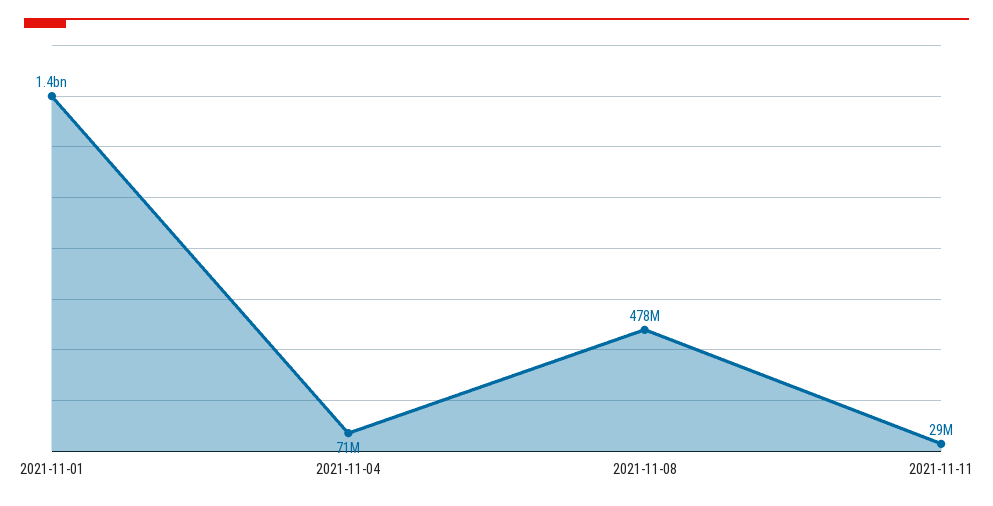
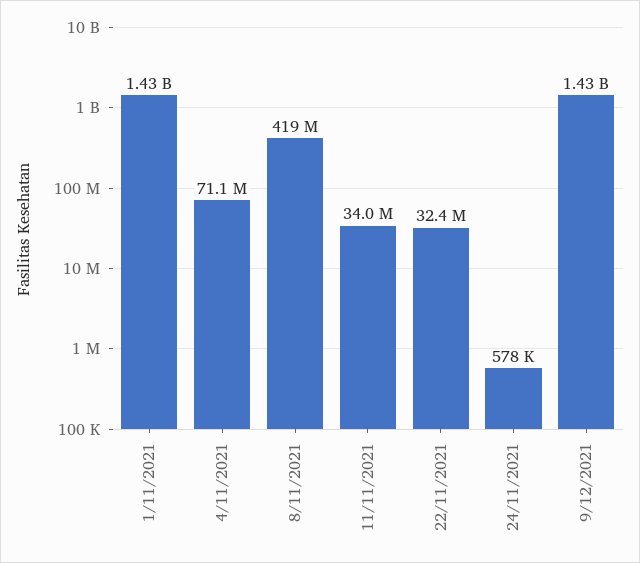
2021-11-08: 478000000 -> 419000000
2021-11-11: 29000000 -> 34000000
22/11/2021: none -> 32400000
24/11/2021: none -> 578000
9/12/2021: none -> 1430000000

